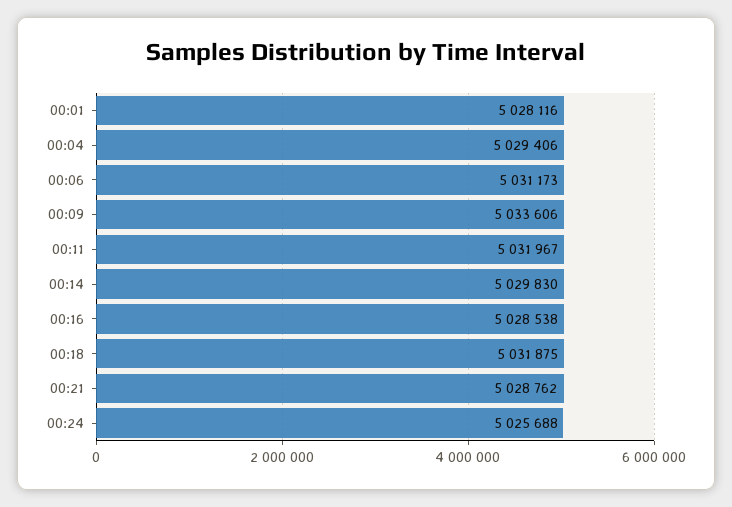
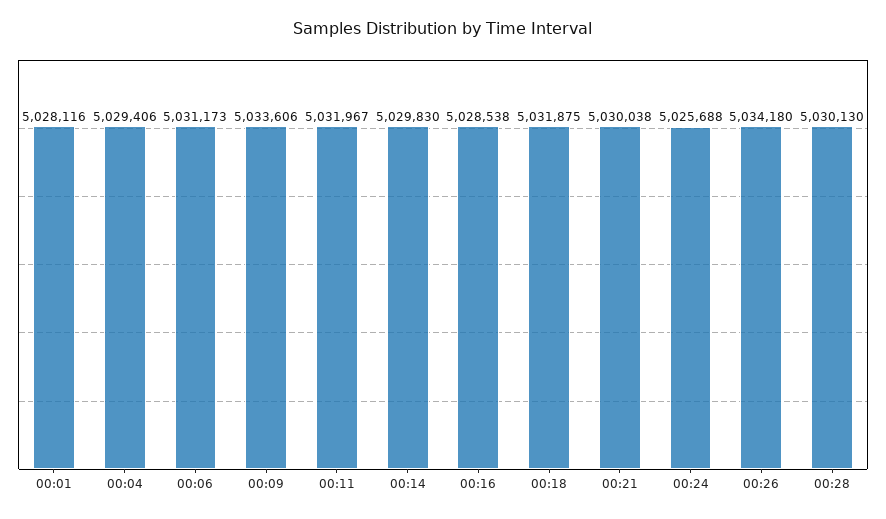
00:21: 5028762 -> 5030038
00:26: none -> 5034180
00:28: none -> 5030130

